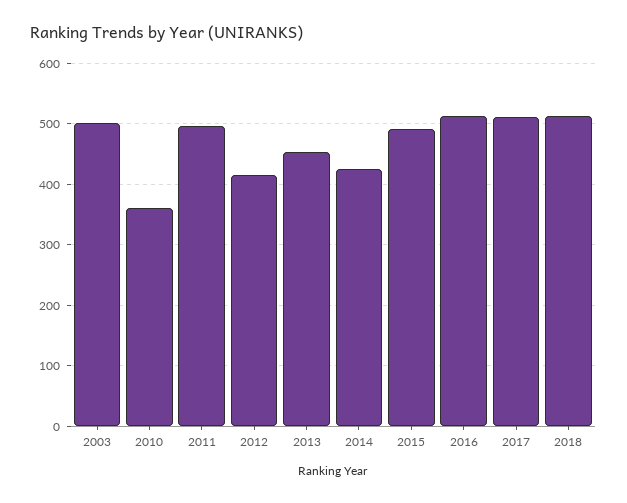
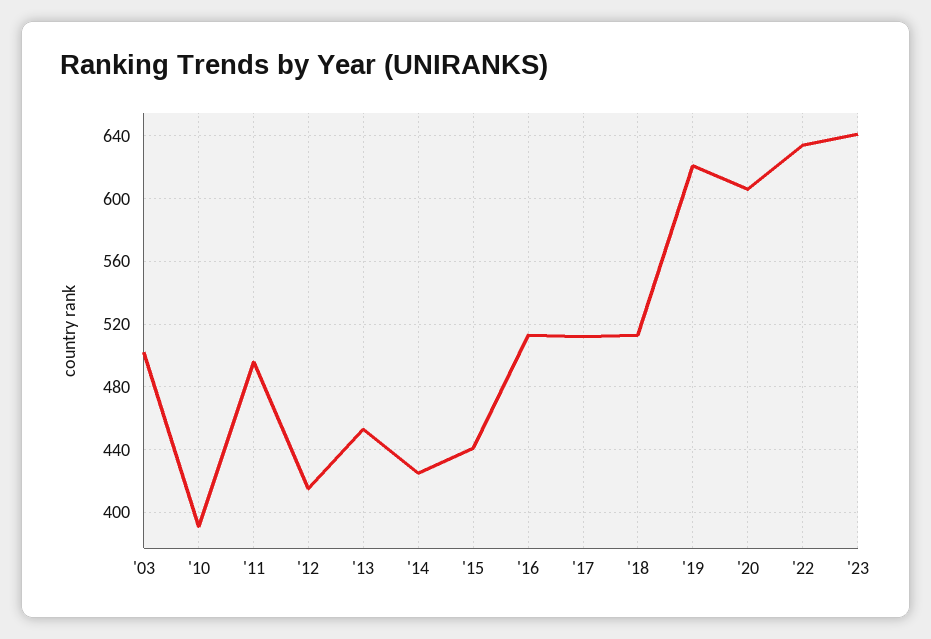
2010: 360 -> 390
2015: 490 -> 440
'19: none -> 620
'20: none -> 605
'22: none -> 635
'23: none -> 640

